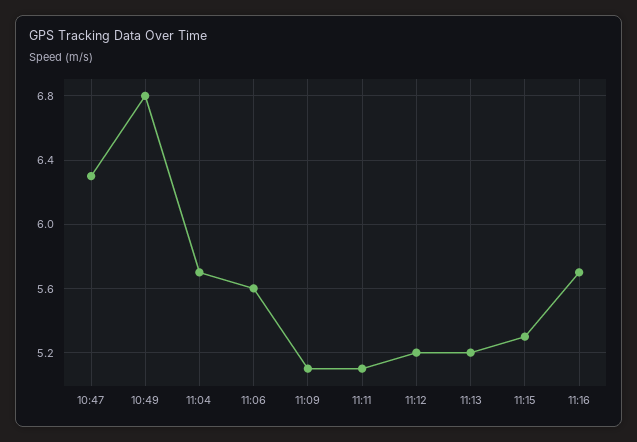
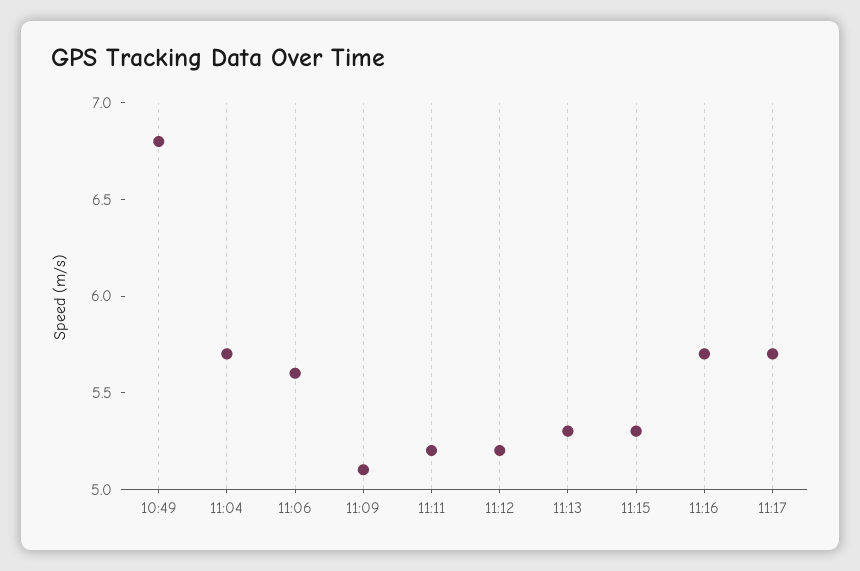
10:47: 6.3 -> none
11:11: 5.1 -> 5.2
11:13: 5.2 -> 5.3
11:17: none -> 5.7

